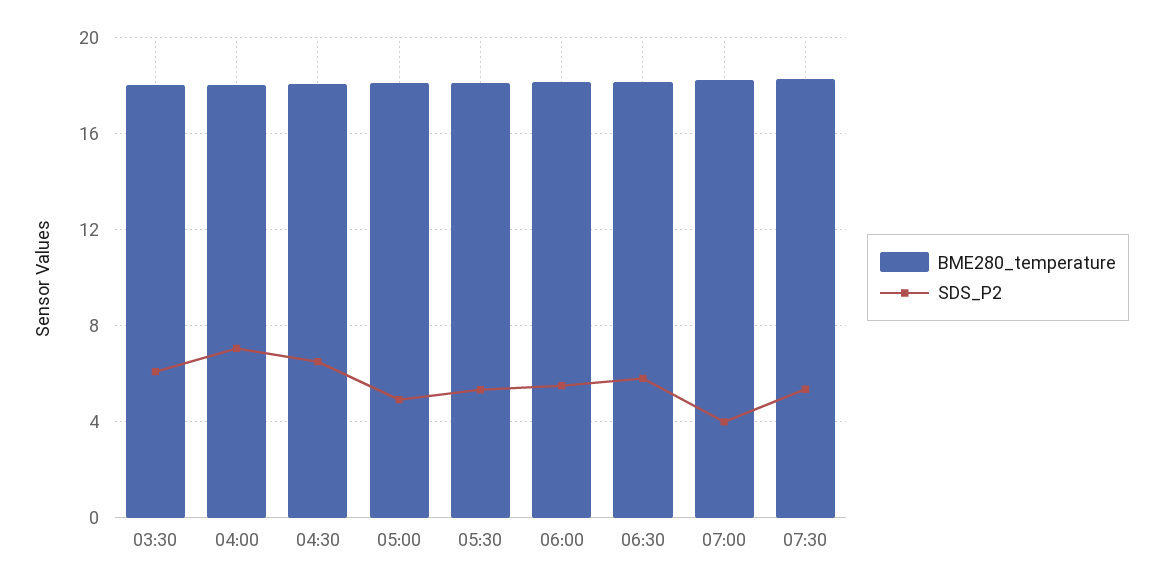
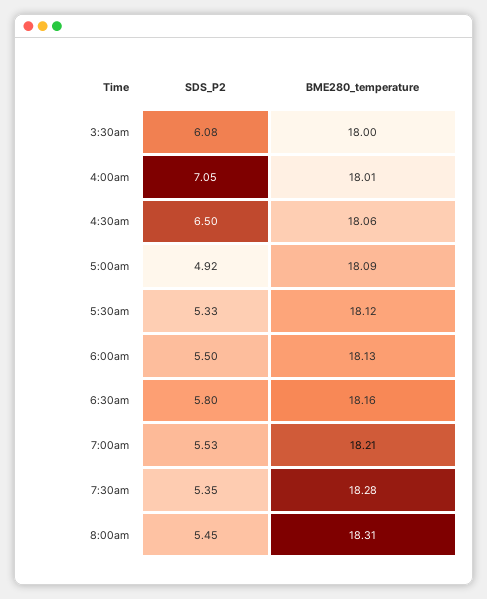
SDS_P2, 07:00: 4 -> 5.53
SDS_P2, 8:00am: none -> 5.45
BME280_temperature, 8:00am: none -> 18.31

